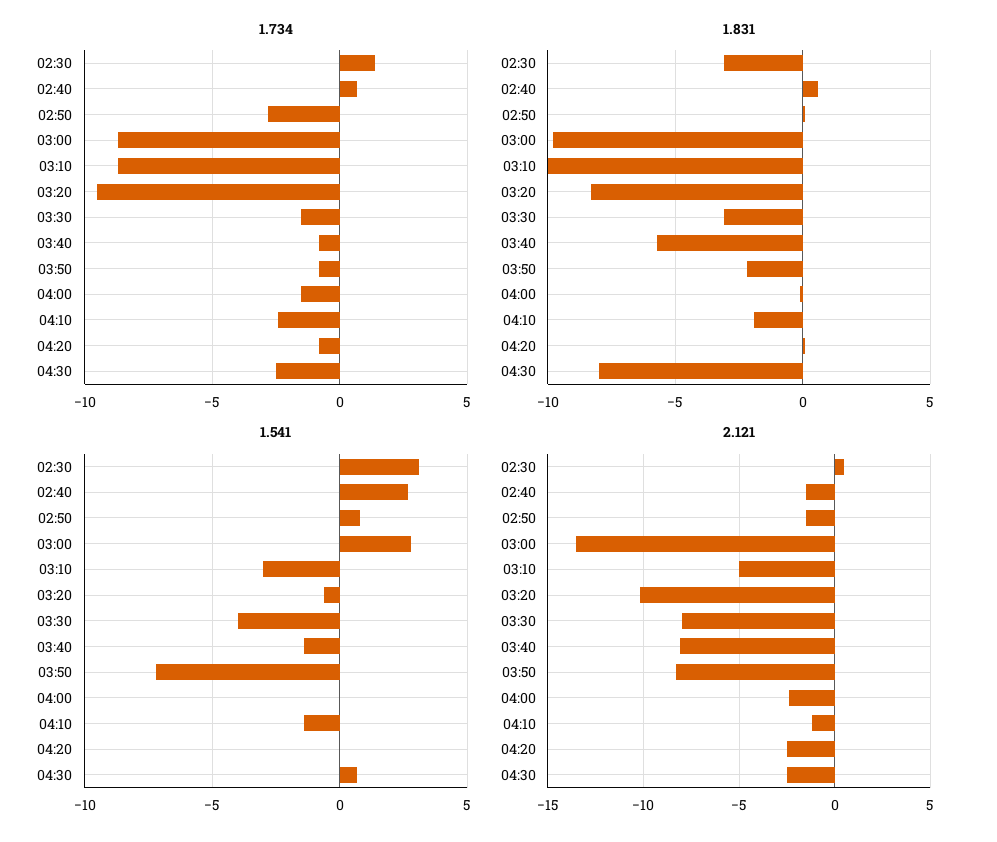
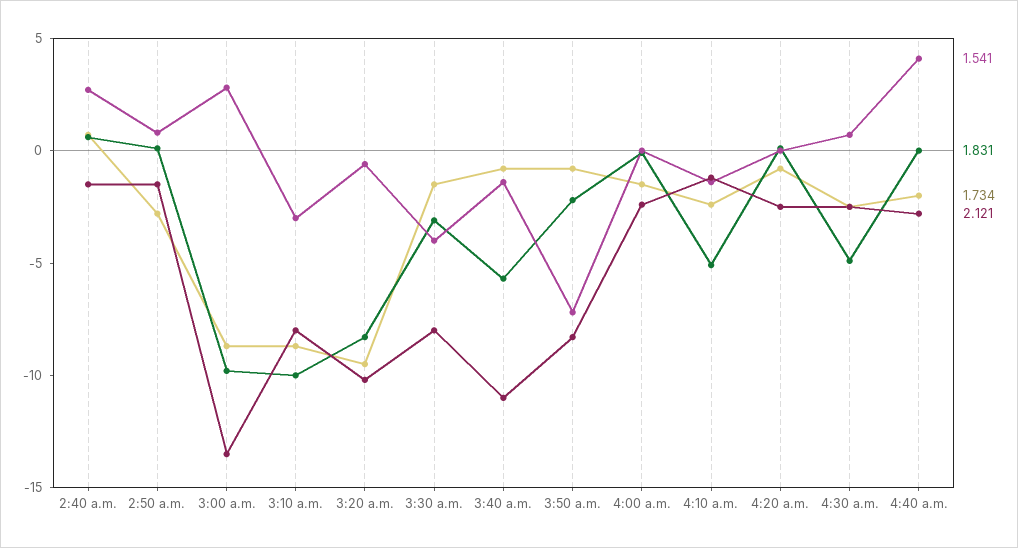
1.734, 02:30: 1.5 -> none
1.831, 02:30: -3 -> none
1.831, 04:10: -2 -> -5
1.831, 04:30: -8 -> -5
1.541, 02:30: 3 -> none
2.121, 02:30: 0.5 -> none
2.121, 03:10: -5 -> -8
2.121, 03:40: -8 -> -11
1.541, 4:40 a.m.: none -> 4
1.831, 4:40 a.m.: none -> 0
1.734, 4:40 a.m.: none -> -2
2.121, 4:40 a.m.: none -> -3

